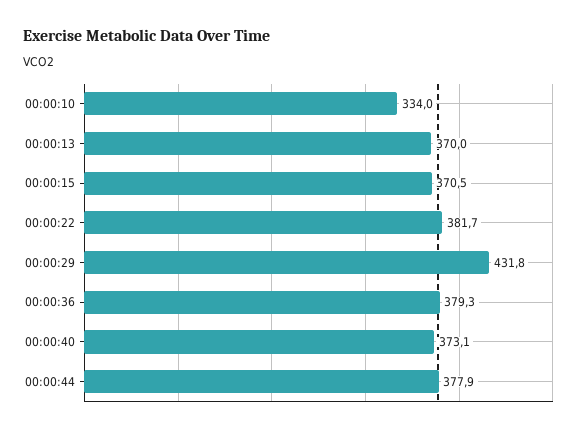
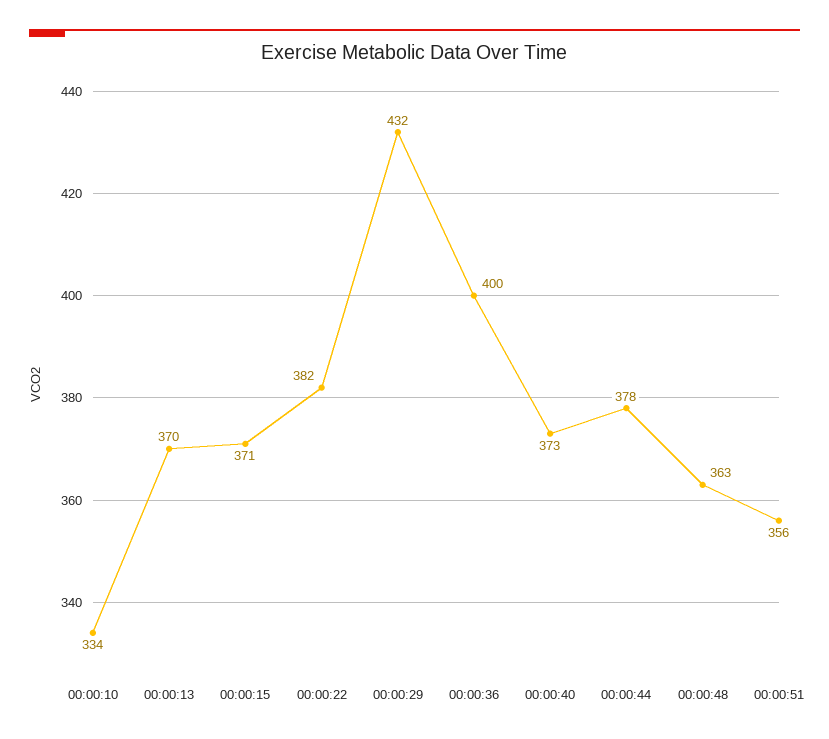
00:00:36: 379.3 -> 400
00:00:48: none -> 363
00:00:51: none -> 356

